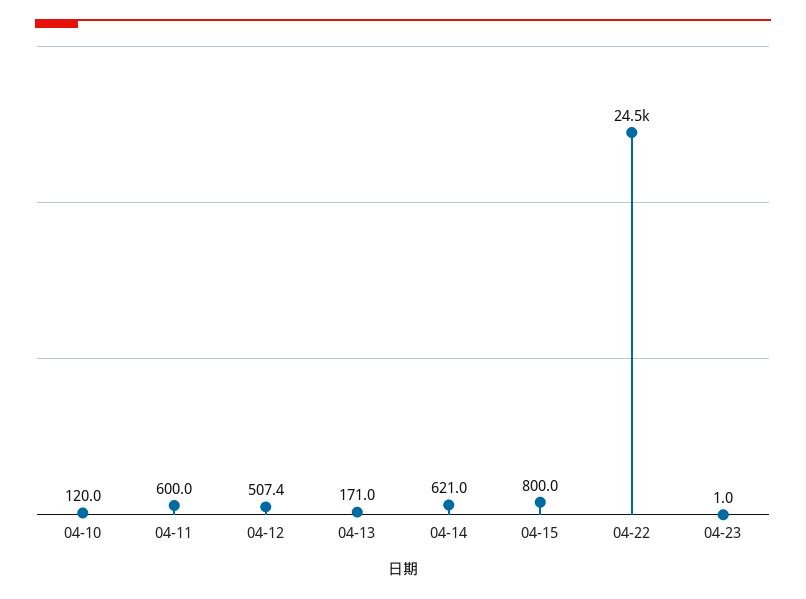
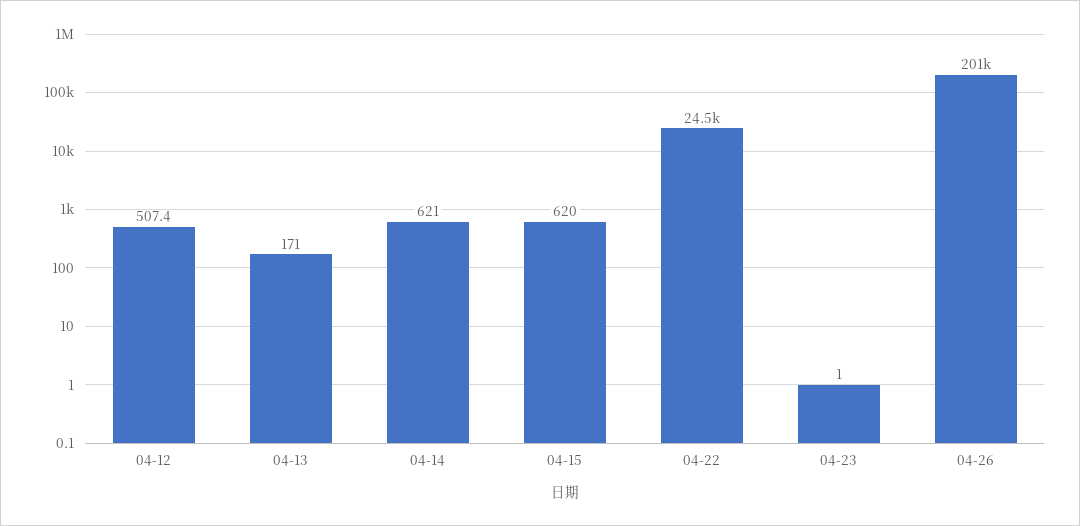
04-10: 120 -> none
04-11: 600 -> none
04-15: 800 -> 620
04-26: none -> 201000

